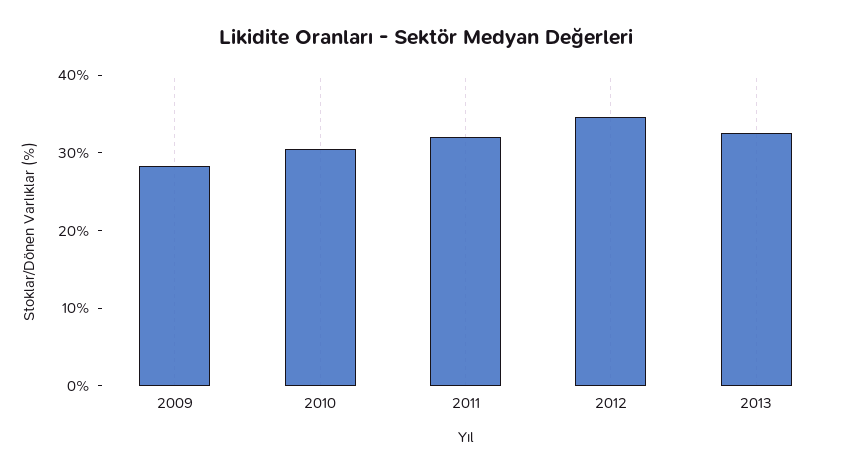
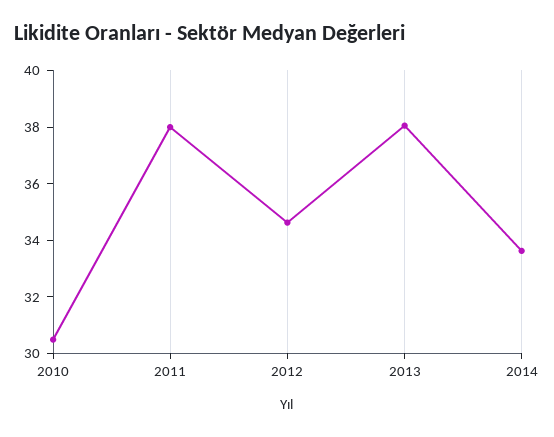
2009: 28 -> none
2011: 32 -> 38
2013: 32 -> 38
2014: none -> 33.5

